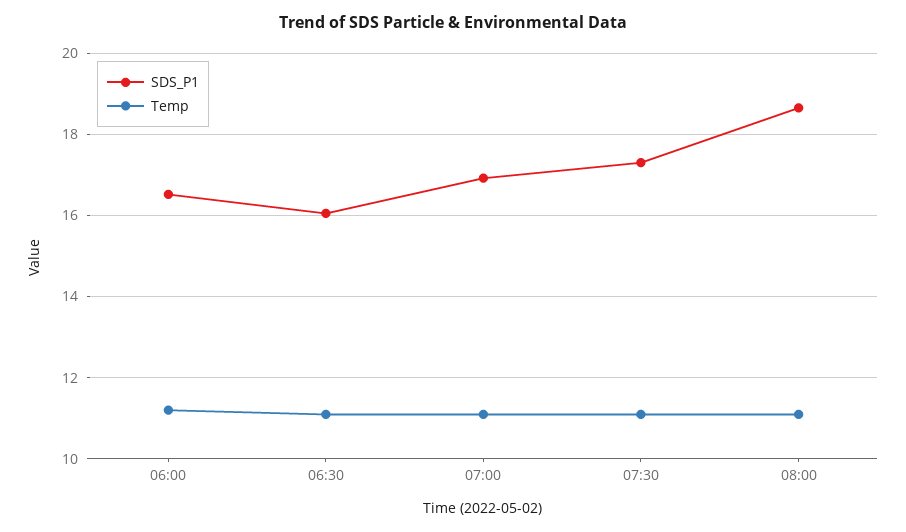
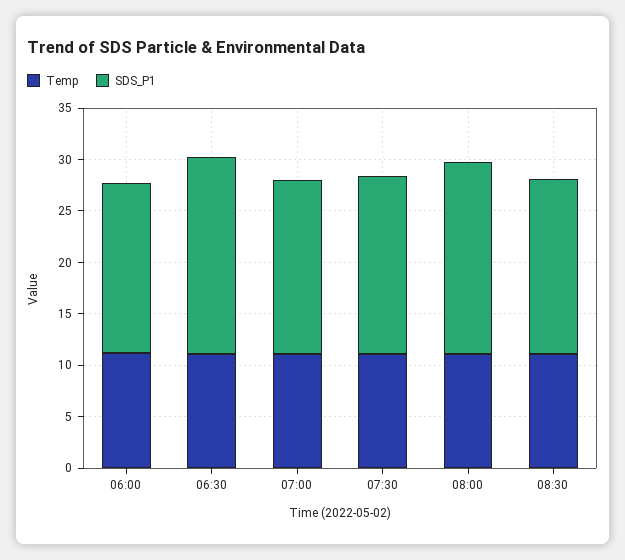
SDS_P1, 06:30: 16 -> 19
Temp, 08:30: none -> 11
SDS_P1, 08:30: none -> 17

